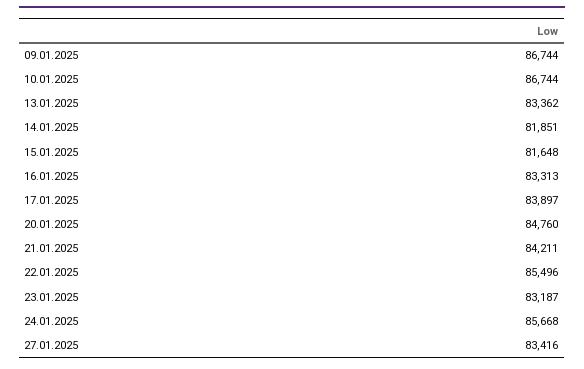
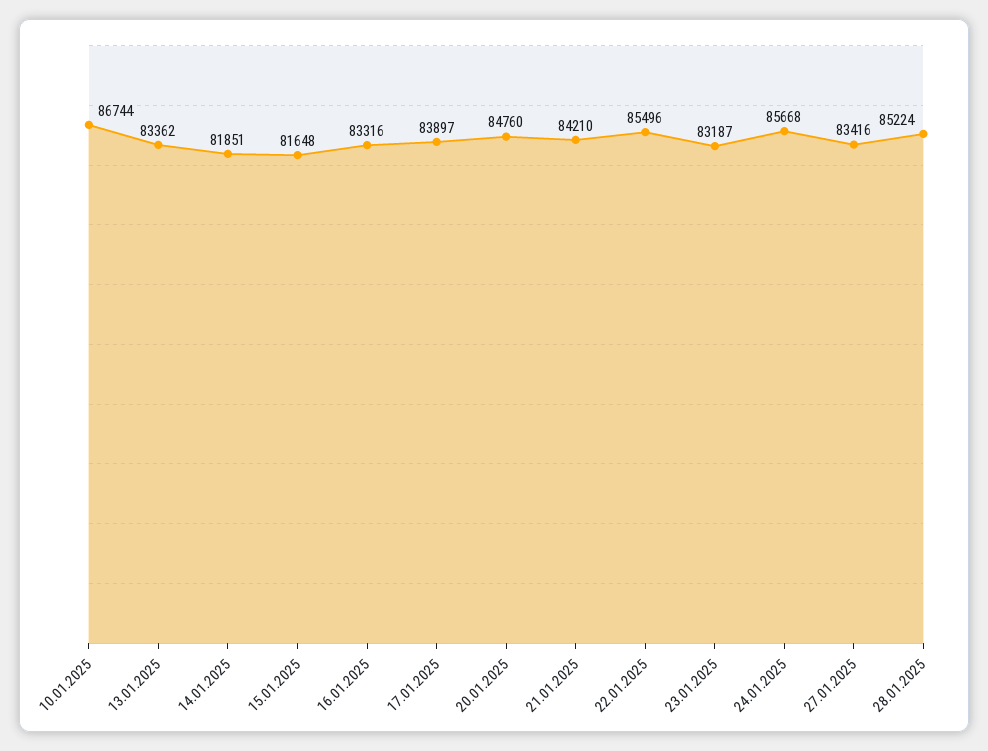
09.01.2025: 86744 -> none
16.01.2025: 83313 -> 83316
21.01.2025: 84211 -> 84210
28.01.2025: none -> 85224

